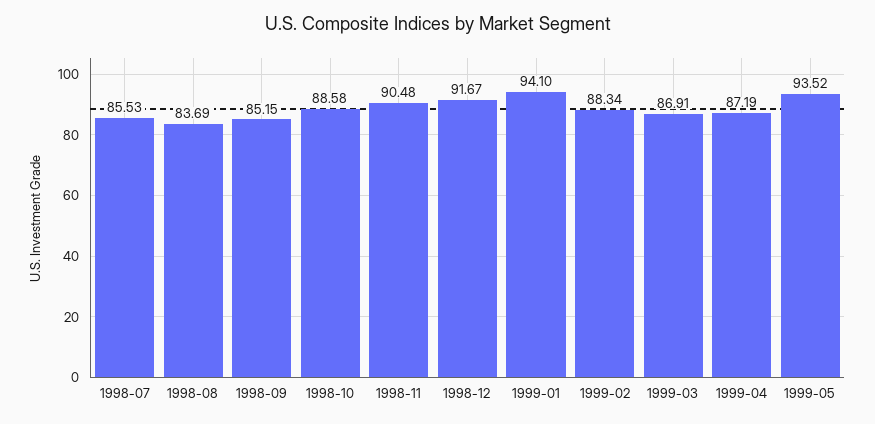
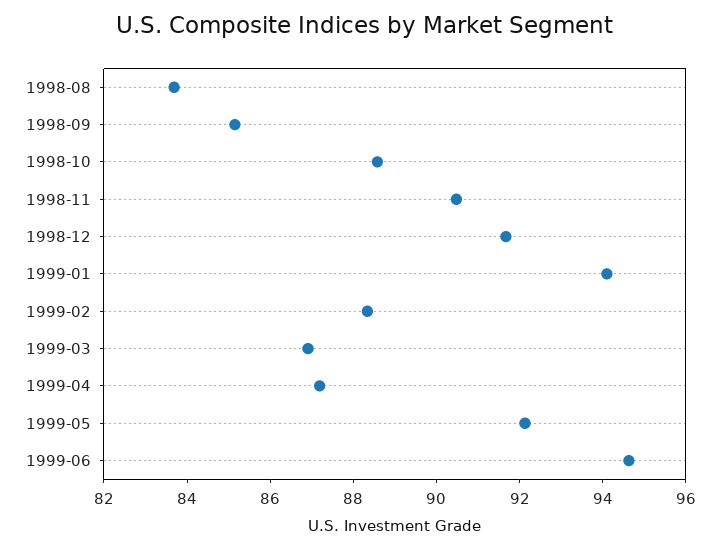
1998-07: 85.53 -> none
1999-05: 93.52 -> 92
1999-06: none -> 94.5

